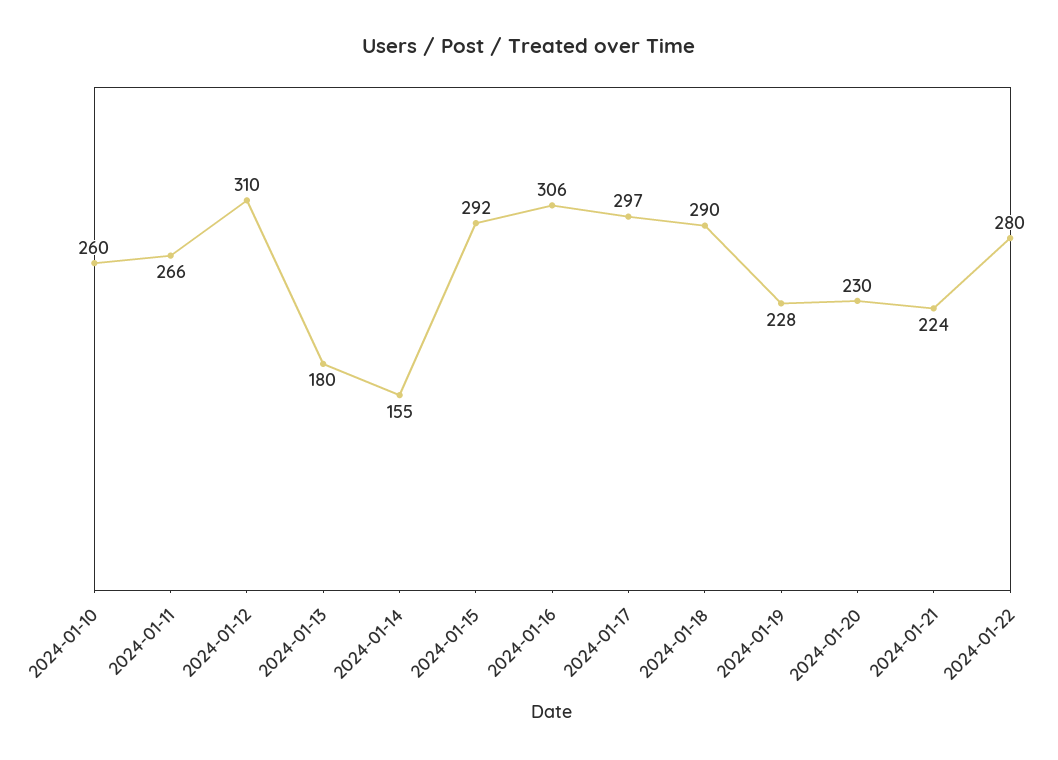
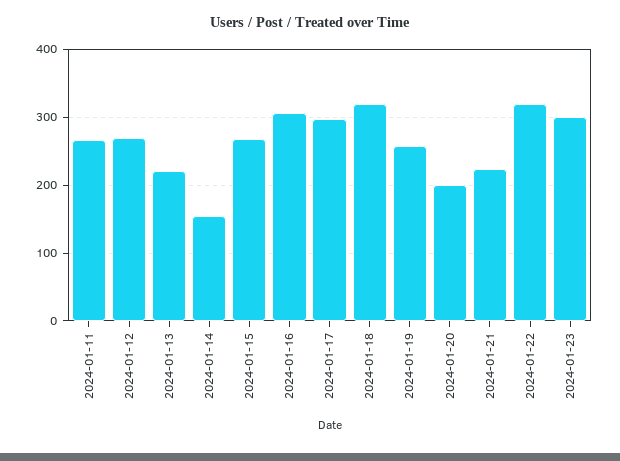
2024-01-10: 260 -> none
2024-01-12: 310 -> 270
2024-01-13: 180 -> 220
2024-01-15: 292 -> 270
2024-01-18: 290 -> 320
2024-01-19: 228 -> 260
2024-01-20: 230 -> 200
2024-01-22: 280 -> 320
2024-01-23: none -> 300

